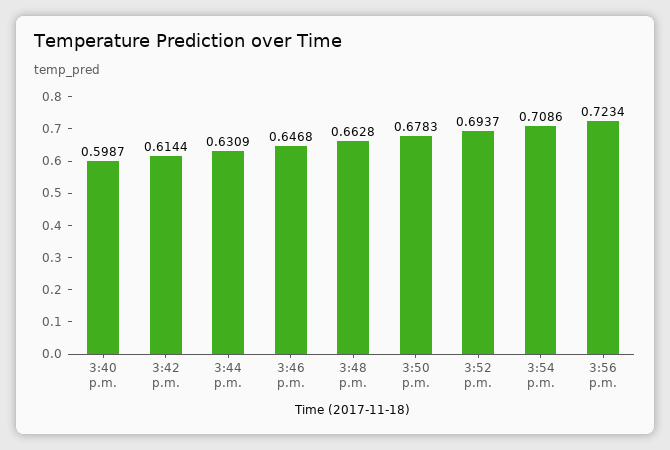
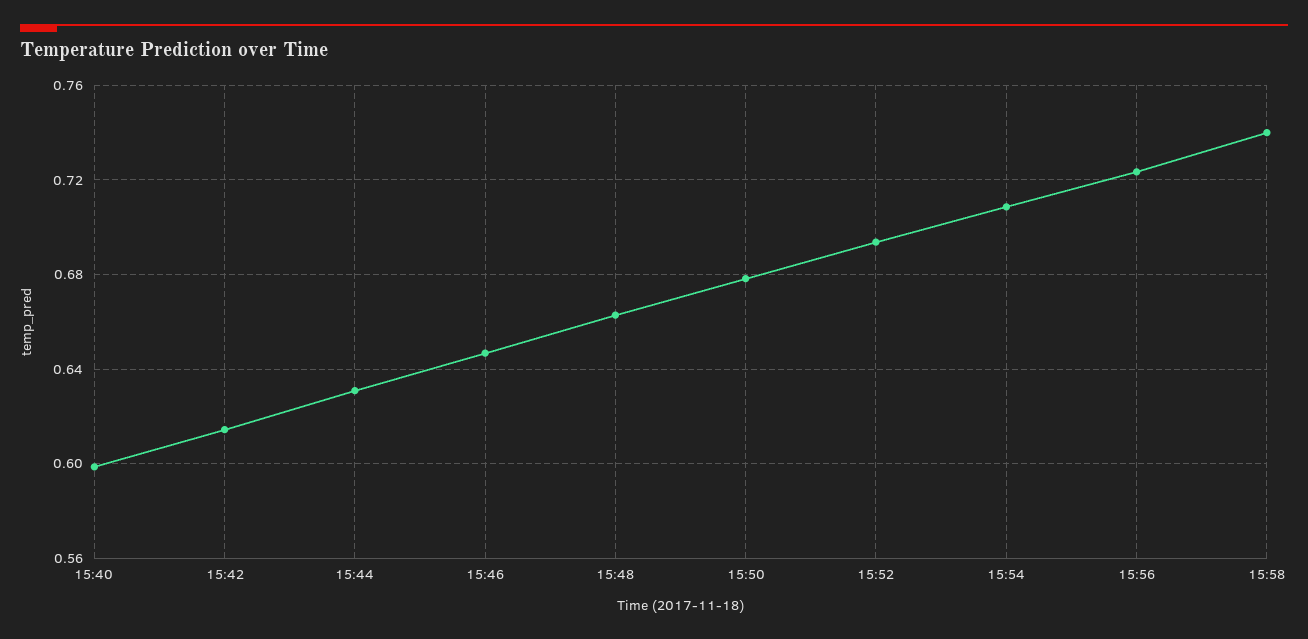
15:58: none -> 0.74

